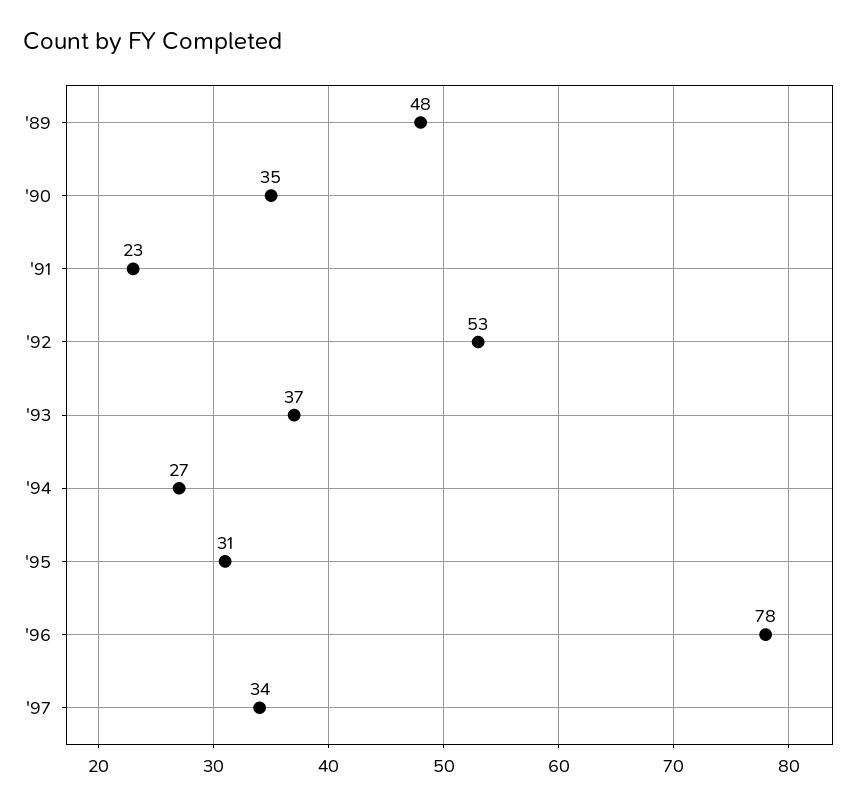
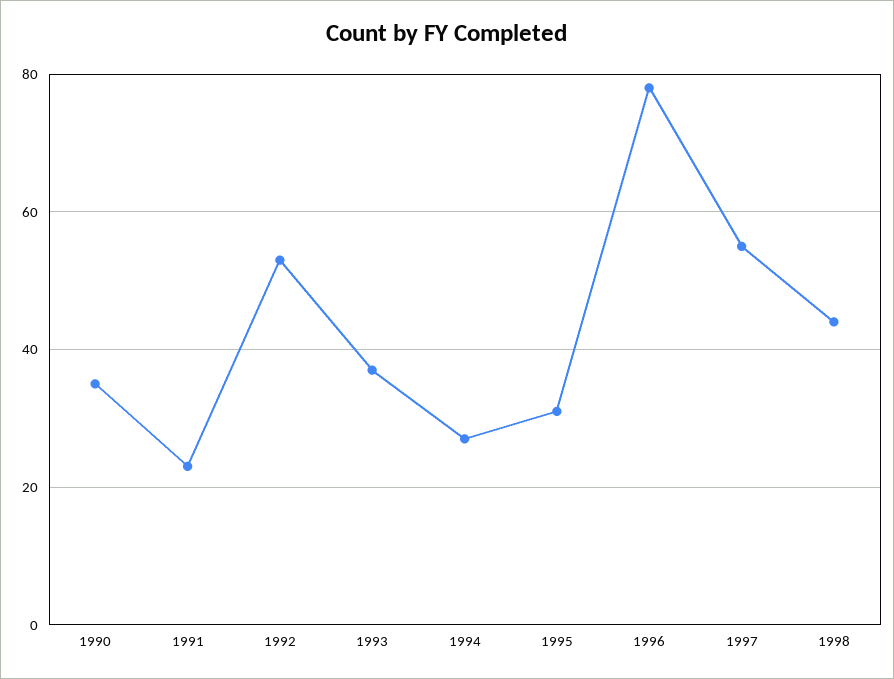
'89: 48 -> none
'97: 34 -> 55
1998: none -> 45

